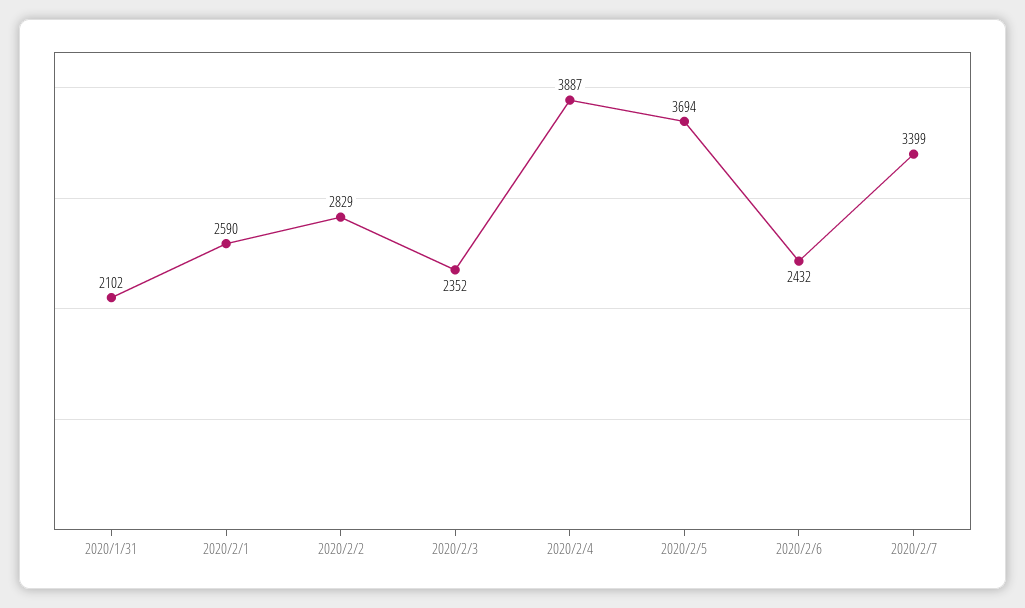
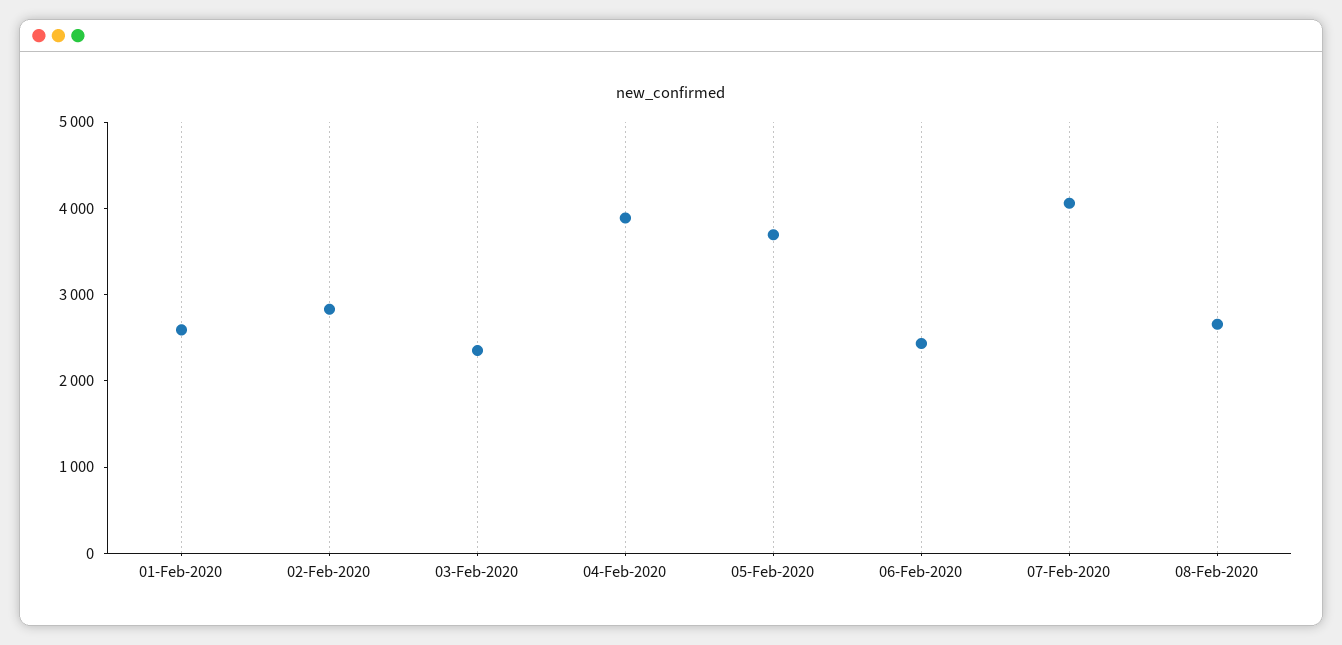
2020/1/31: 2102 -> none
2020/2/7: 3399 -> 4000
08-Feb-2020: none -> 2600

